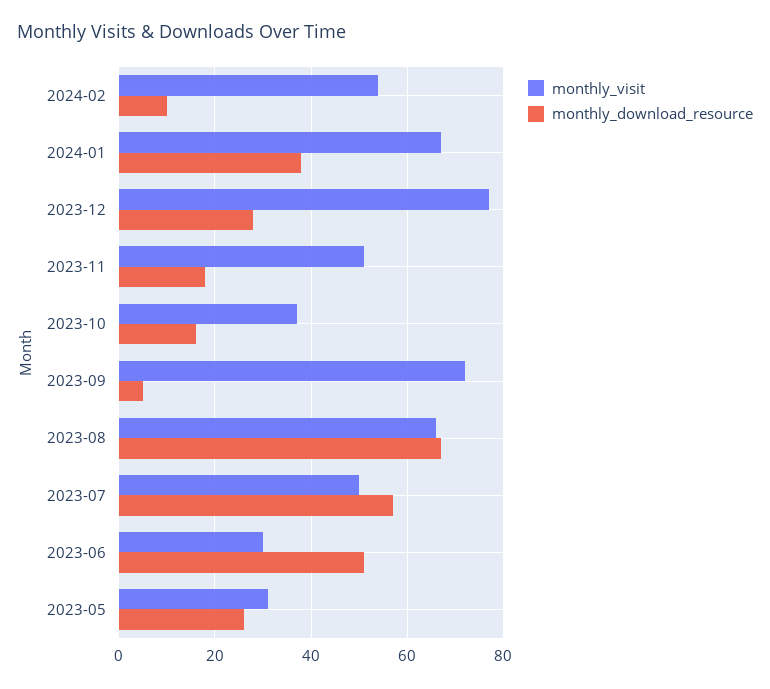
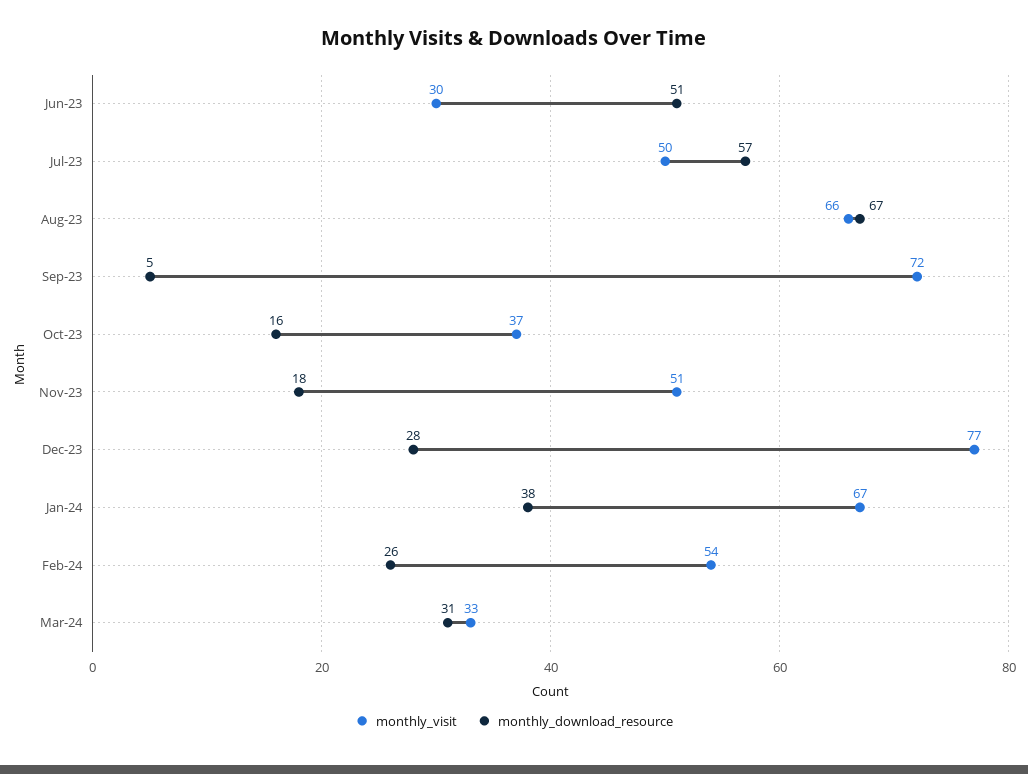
monthly_download_resource, 2024-02: 10 -> 26
monthly_visit, 2023-05: 30 -> none
monthly_download_resource, 2023-05: 25 -> none
monthly_visit, Mar-24: none -> 33
monthly_download_resource, Mar-24: none -> 31

